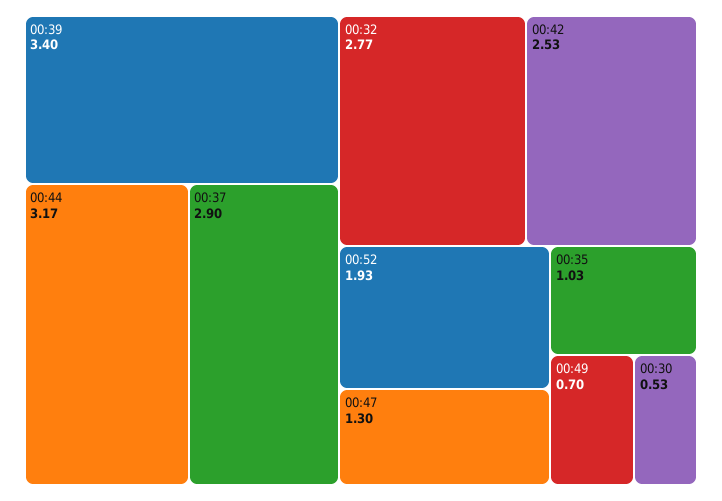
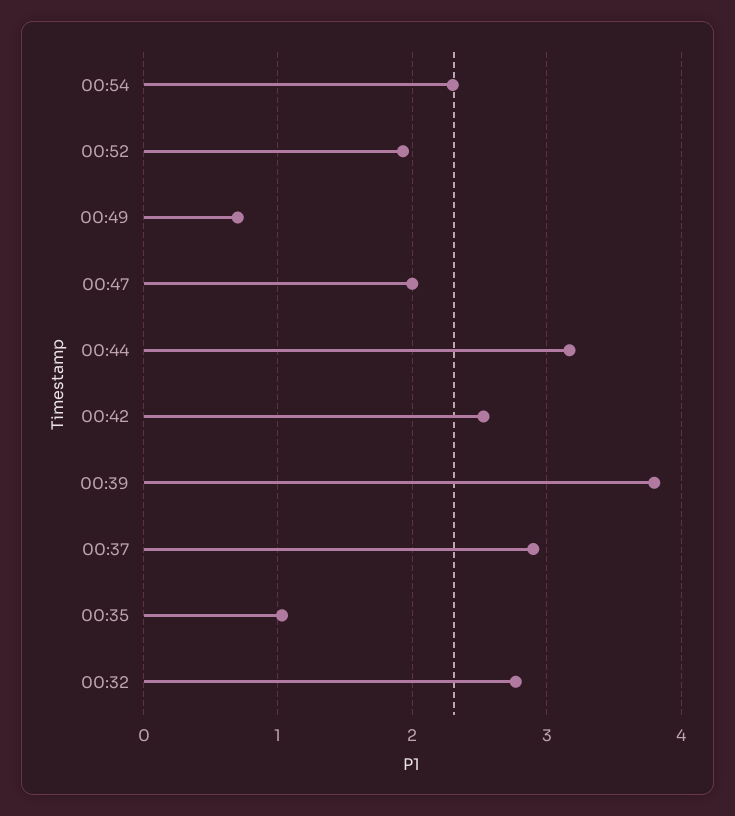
00:39: 3.4 -> 3.8
00:47: 1.3 -> 2
00:30: 0.53 -> none
00:54: none -> 2.3

